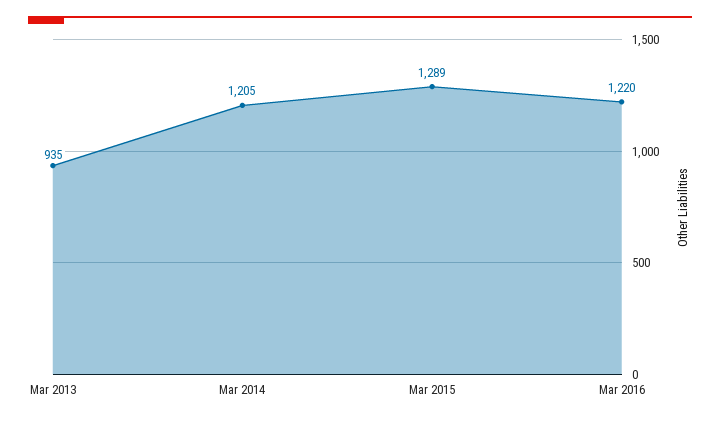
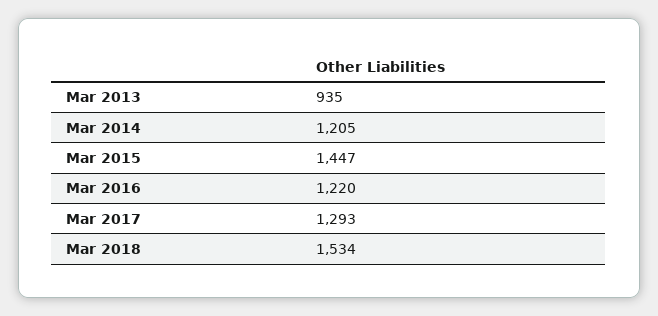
Mar 2015: 1289 -> 1447
Mar 2017: none -> 1293
Mar 2018: none -> 1534

